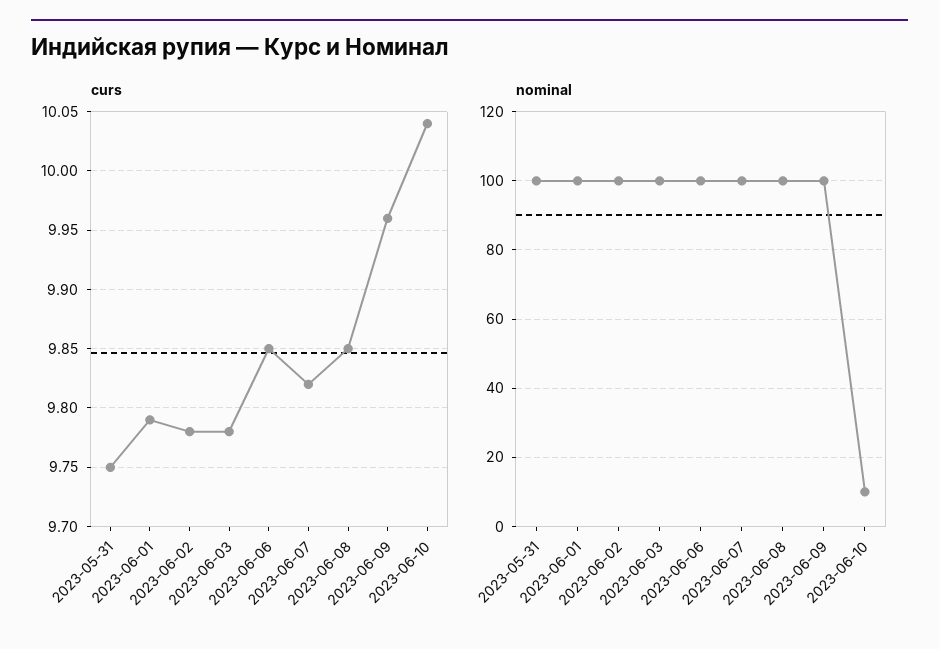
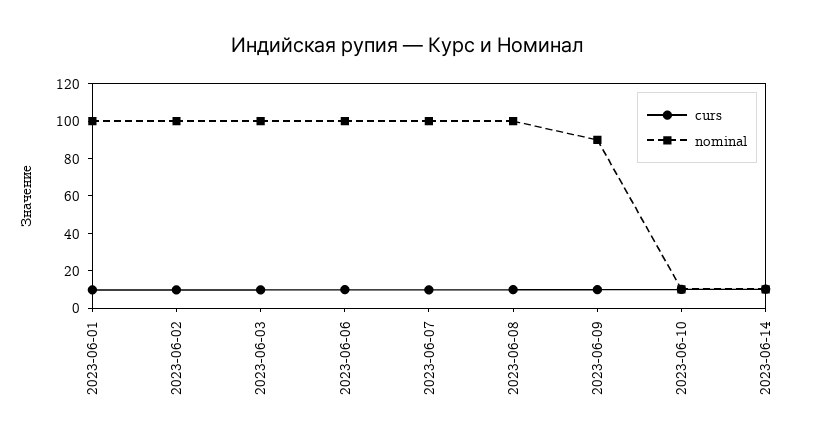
curs, 2023-05-31: 9.75 -> none
nominal, 2023-05-31: 100 -> none
nominal, 2023-06-09: 100 -> 90
curs, 2023-06-14: none -> 10
nominal, 2023-06-14: none -> 10

